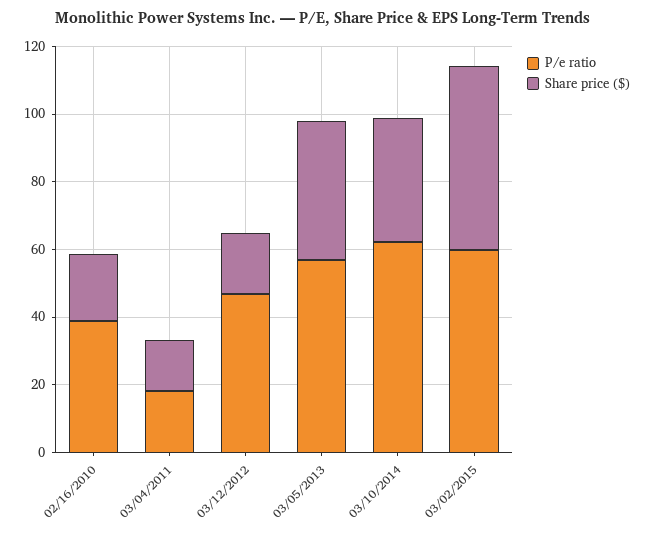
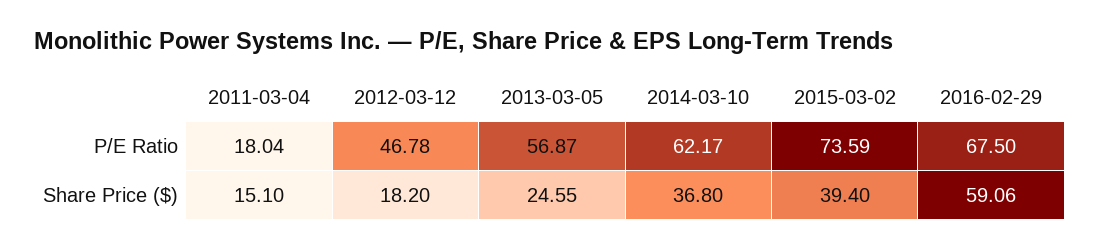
P/e ratio, 02/16/2010: 40 -> none
Share price ($), 02/16/2010: 20 -> none
Share price ($), 03/05/2013: 40 -> 24.55
P/e ratio, 03/02/2015: 60 -> 73.59
Share price ($), 03/02/2015: 55 -> 39.4
P/e ratio, 2016-02-29: none -> 67.5
Share price ($), 2016-02-29: none -> 59.06

